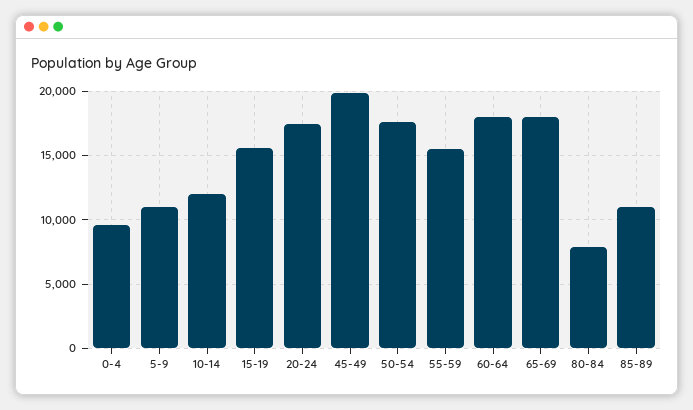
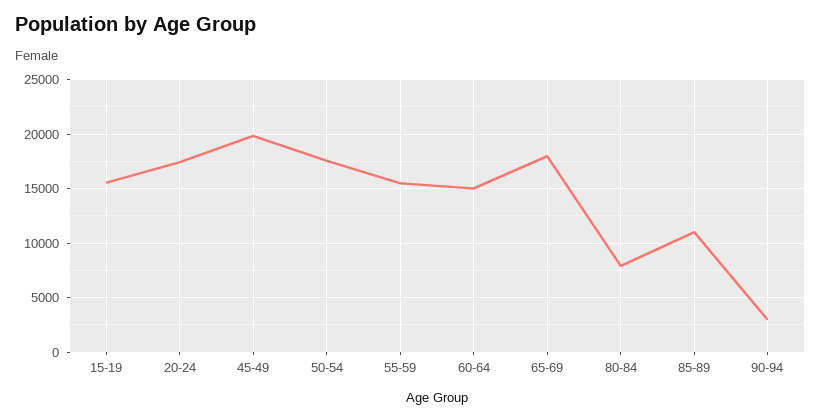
0-4: 9500 -> none
5-9: 11000 -> none
10-14: 12000 -> none
60-64: 18000 -> 15000
90-94: none -> 3000

